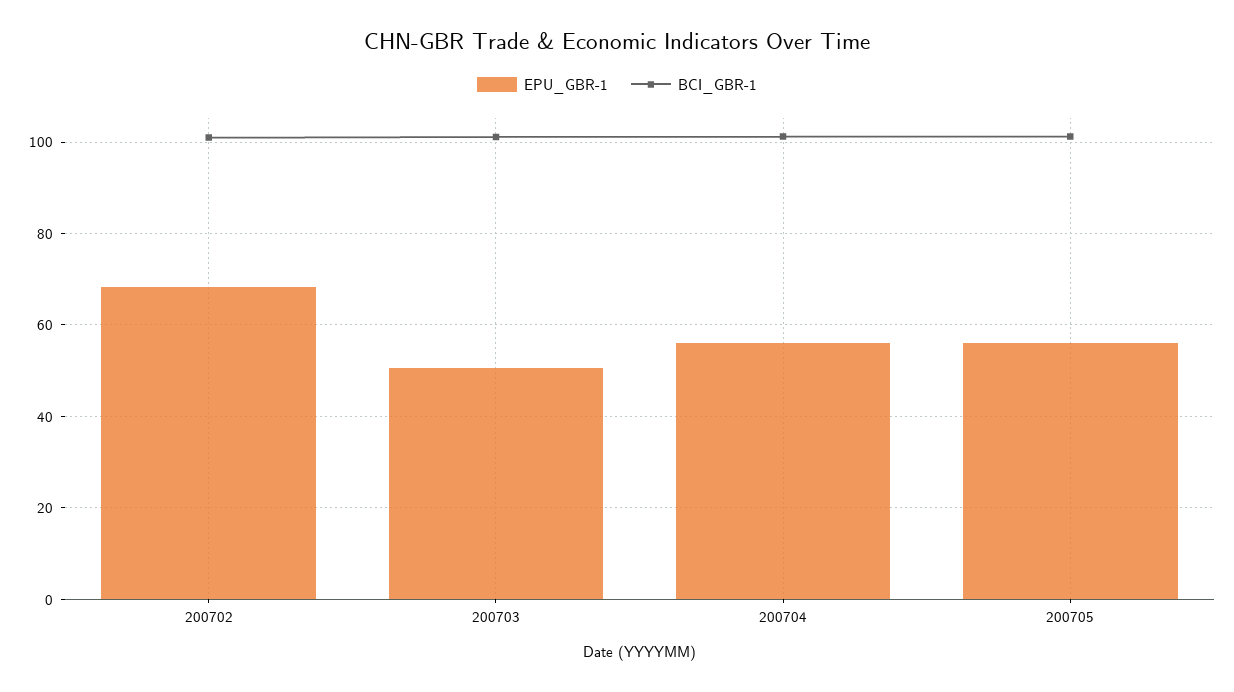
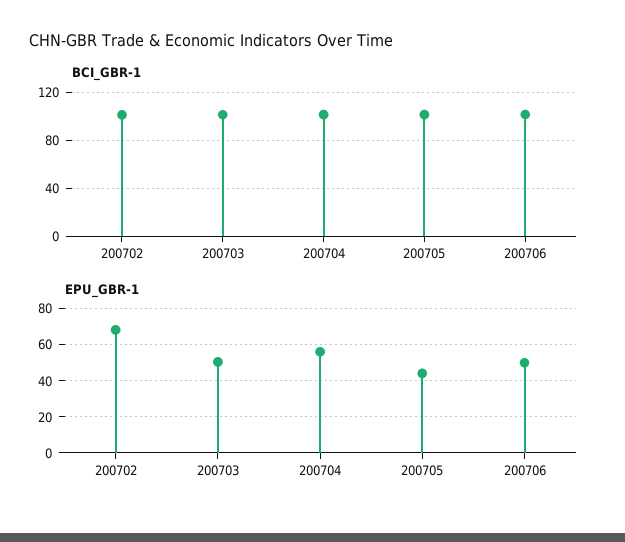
EPU_GBR-1, 200705: 56 -> 45
BCI_GBR-1, 200706: none -> 100
EPU_GBR-1, 200706: none -> 50

